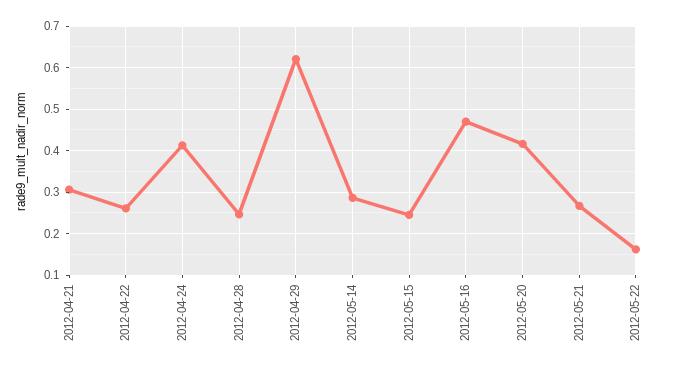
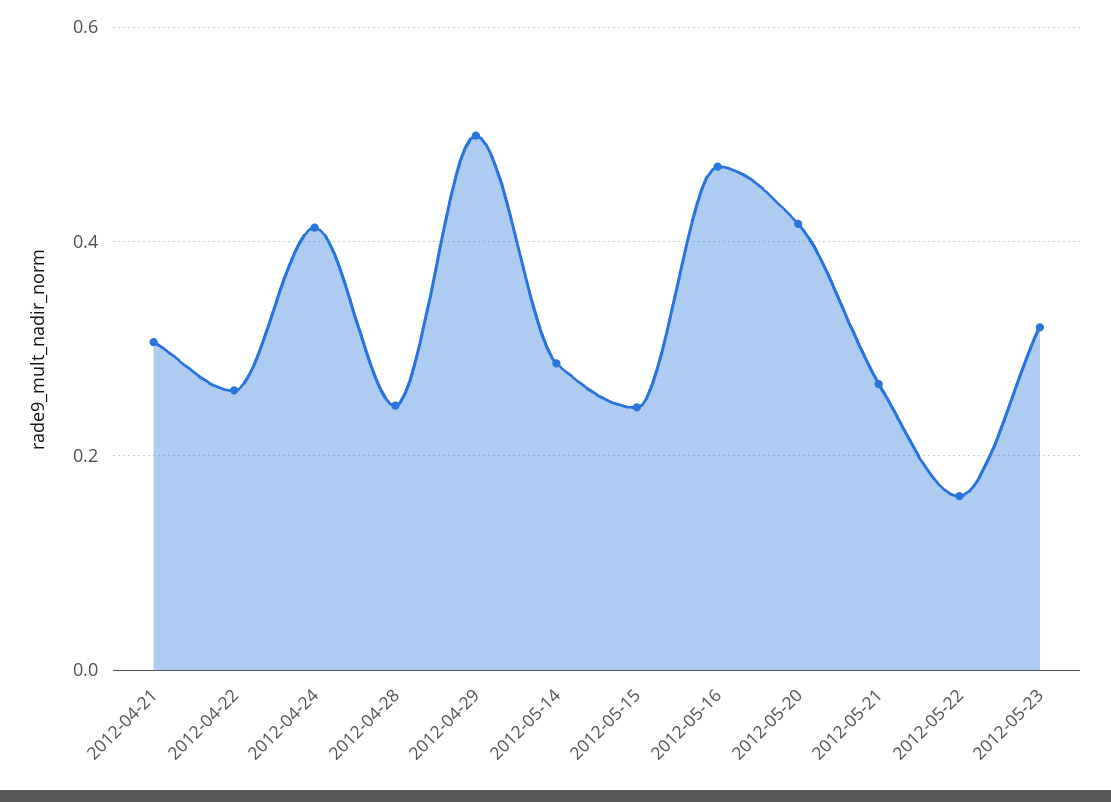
2012-04-29: 0.62 -> 0.5
2012-05-23: none -> 0.32

